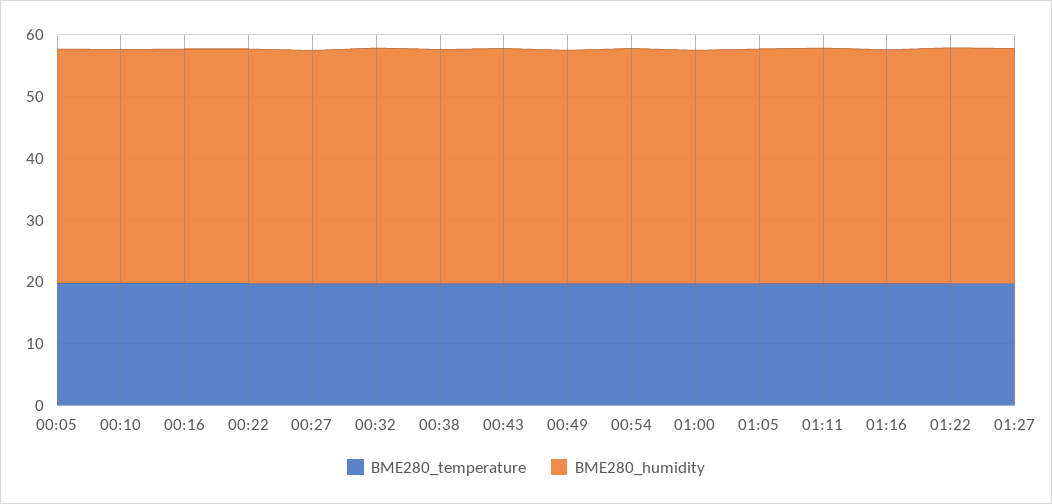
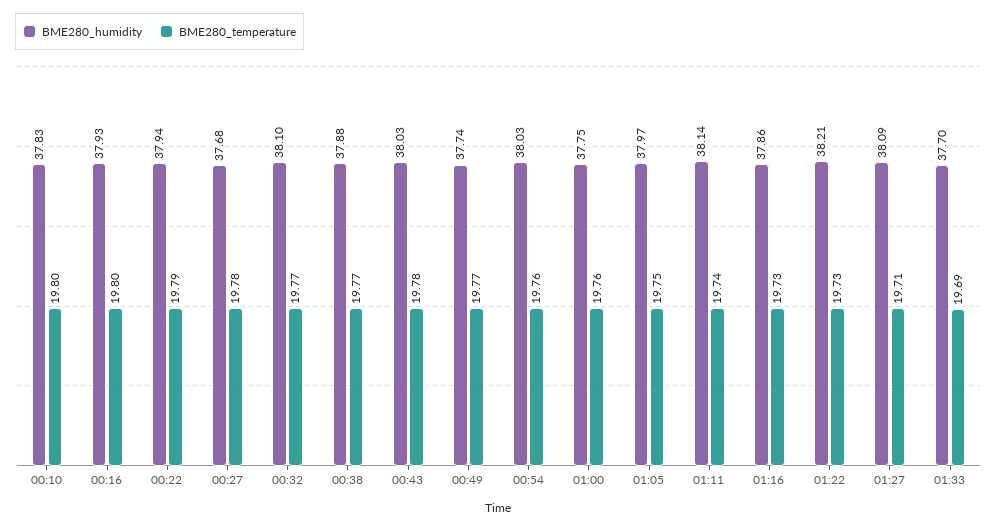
BME280_temperature, 00:05: 20 -> none
BME280_humidity, 00:05: 38 -> none
BME280_humidity, 01:33: none -> 37.7
BME280_temperature, 01:33: none -> 19.69

